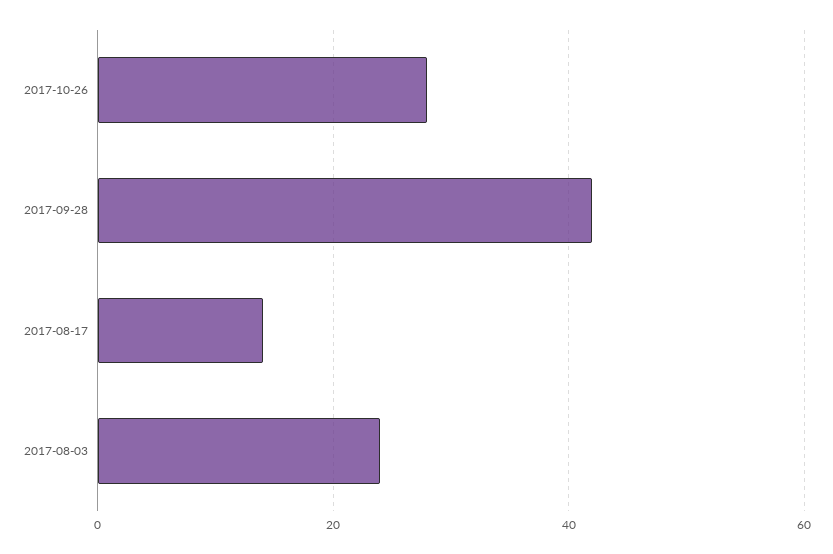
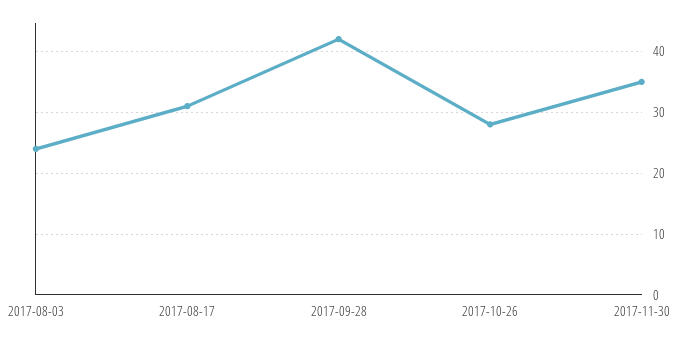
2017-08-17: 15 -> 31
2017-11-30: none -> 35

